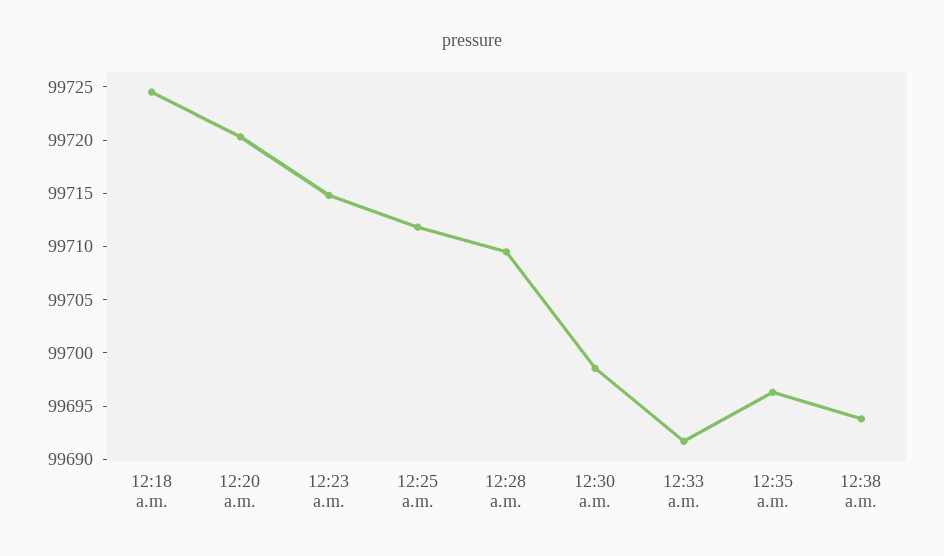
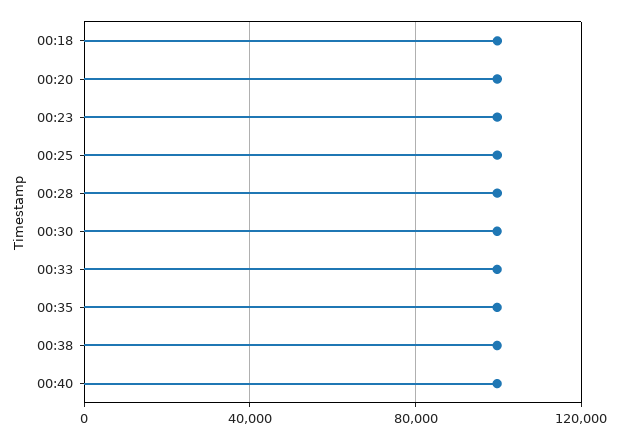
00:40: none -> 100000

